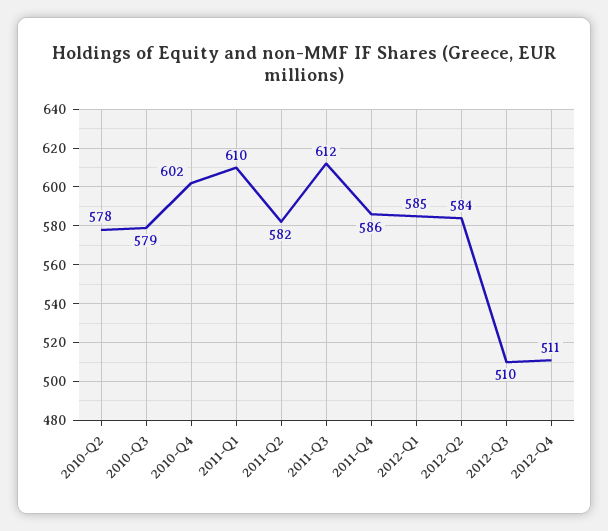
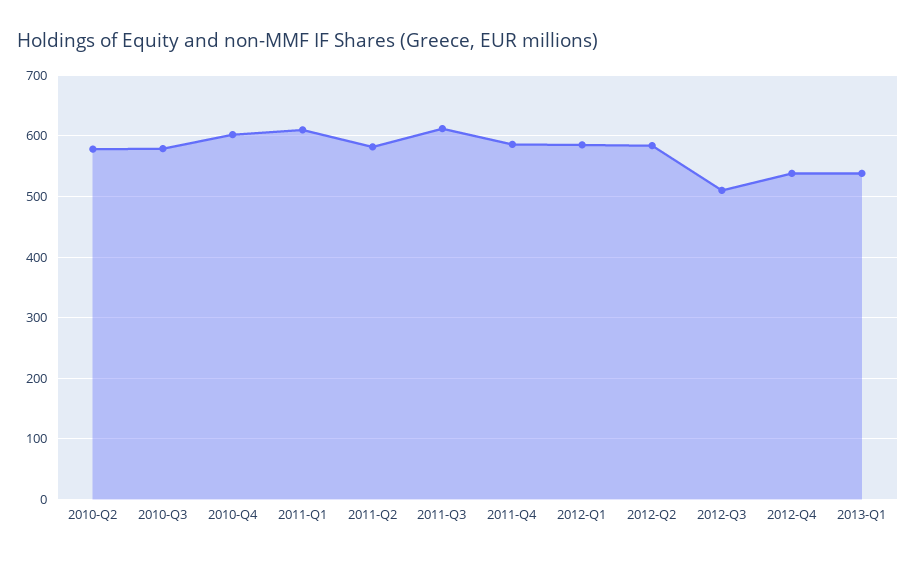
2012-Q4: 511 -> 540
2013-Q1: none -> 540

